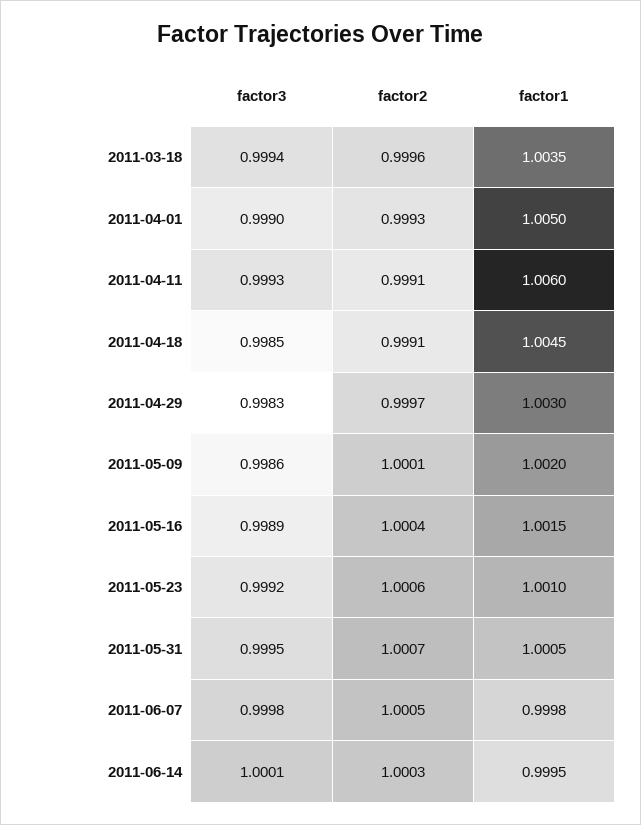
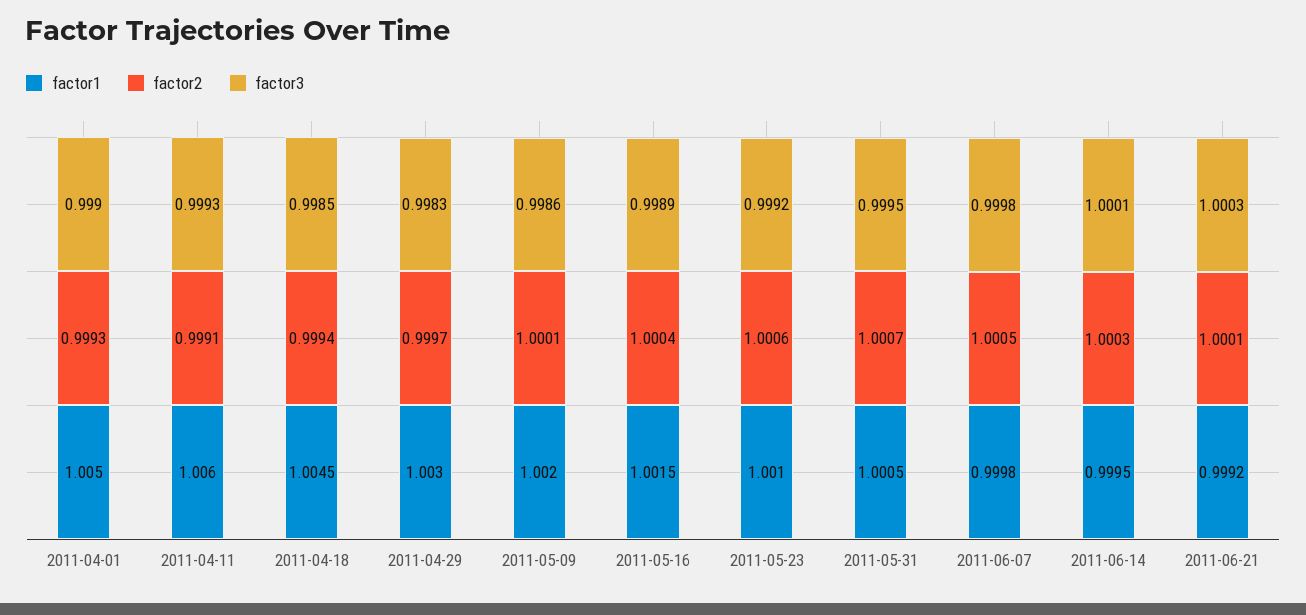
factor3, 2011-03-18: 0.9994 -> none
factor2, 2011-03-18: 0.9996 -> none
factor1, 2011-03-18: 1.0035 -> none
factor2, 2011-04-18: 0.9991 -> 0.9994
factor1, 2011-06-21: none -> 0.9992
factor2, 2011-06-21: none -> 1.0001
factor3, 2011-06-21: none -> 1.0003

